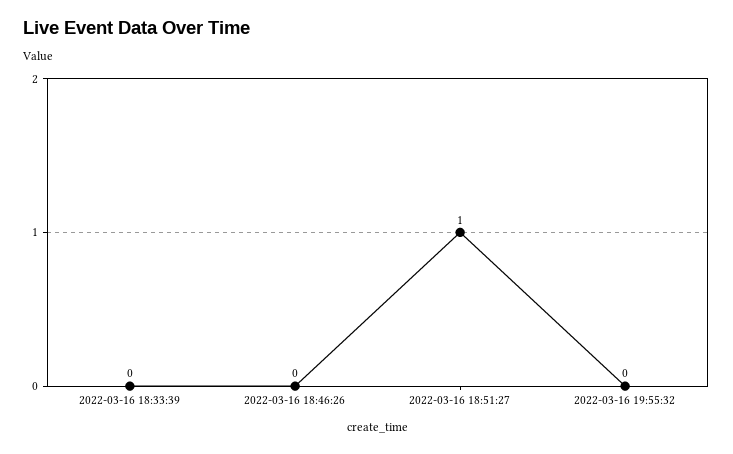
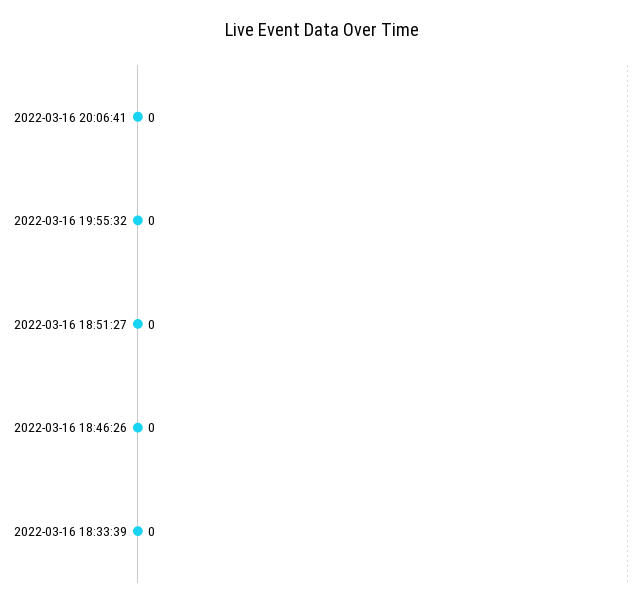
2022-03-16 18:51:27: 1 -> 0
2022-03-16 20:06:41: none -> 0

